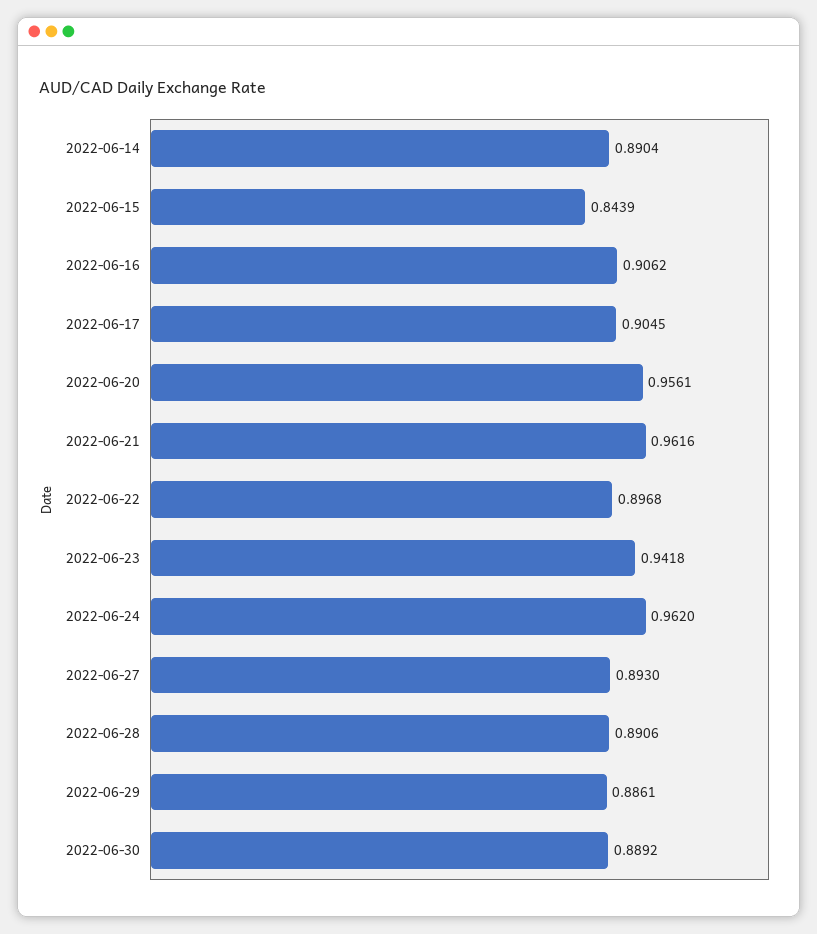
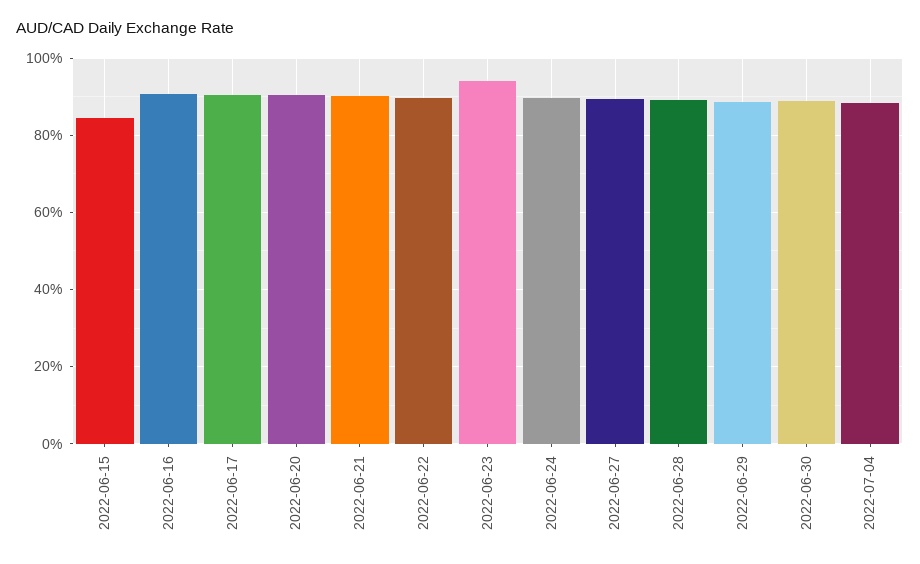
2022-06-14: 0.8904 -> none
2022-06-20: 0.9561 -> 0.9
2022-06-21: 0.9616 -> 0.9
2022-06-24: 0.962 -> 0.9
2022-07-04: none -> 0.88

